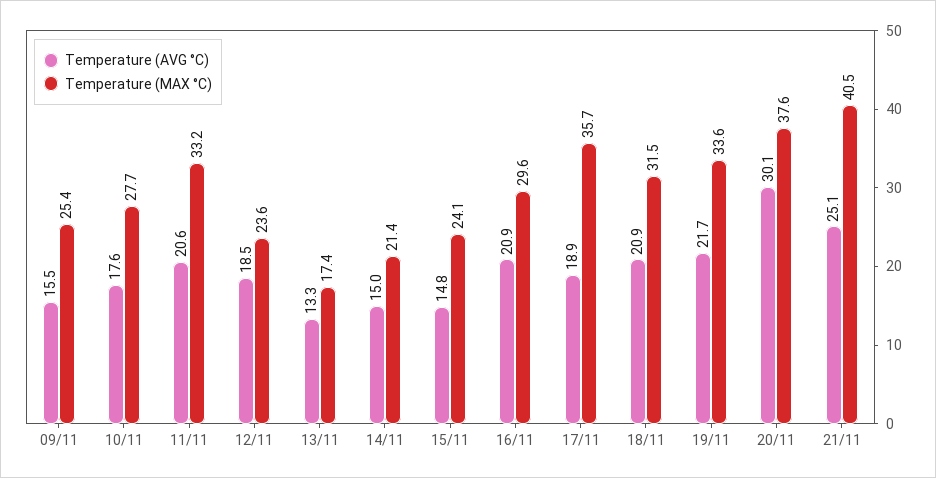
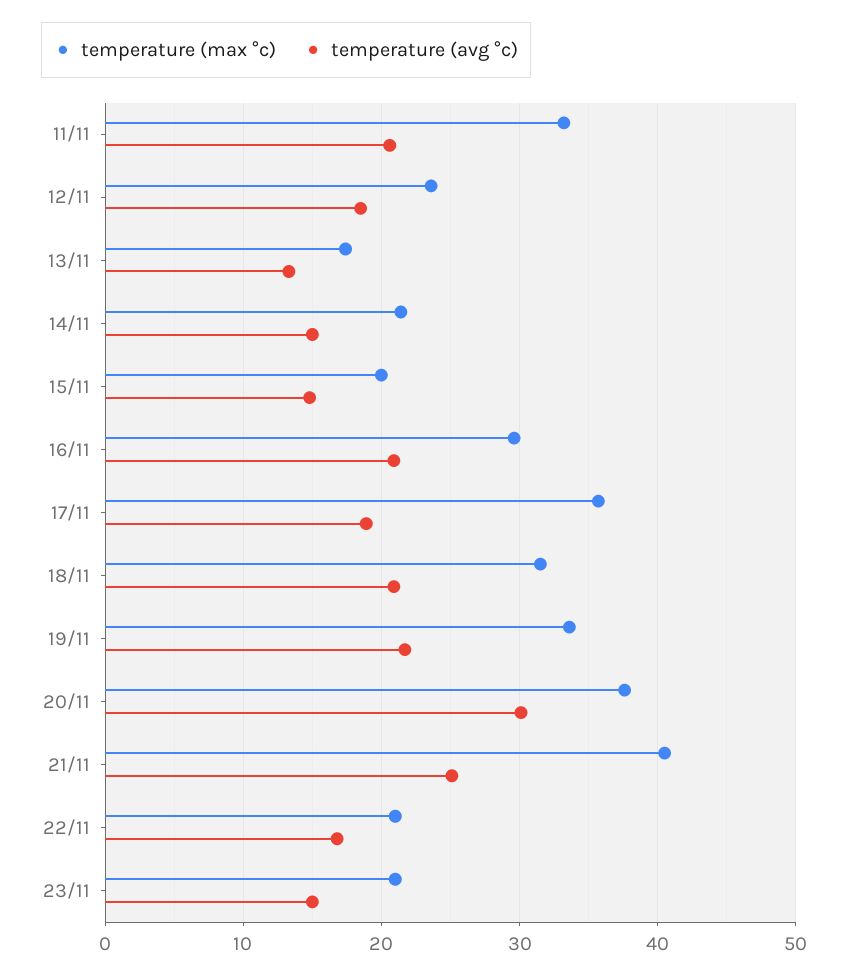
Temperature (AVG °C), 09/11: 15.5 -> none
Temperature (MAX °C), 09/11: 25.4 -> none
Temperature (AVG °C), 10/11: 17.6 -> none
Temperature (MAX °C), 10/11: 27.7 -> none
Temperature (MAX °C), 15/11: 24.1 -> 20
Temperature (MAX °C), 22/11: none -> 21
Temperature (AVG °C), 22/11: none -> 17
Temperature (MAX °C), 23/11: none -> 21
Temperature (AVG °C), 23/11: none -> 15

